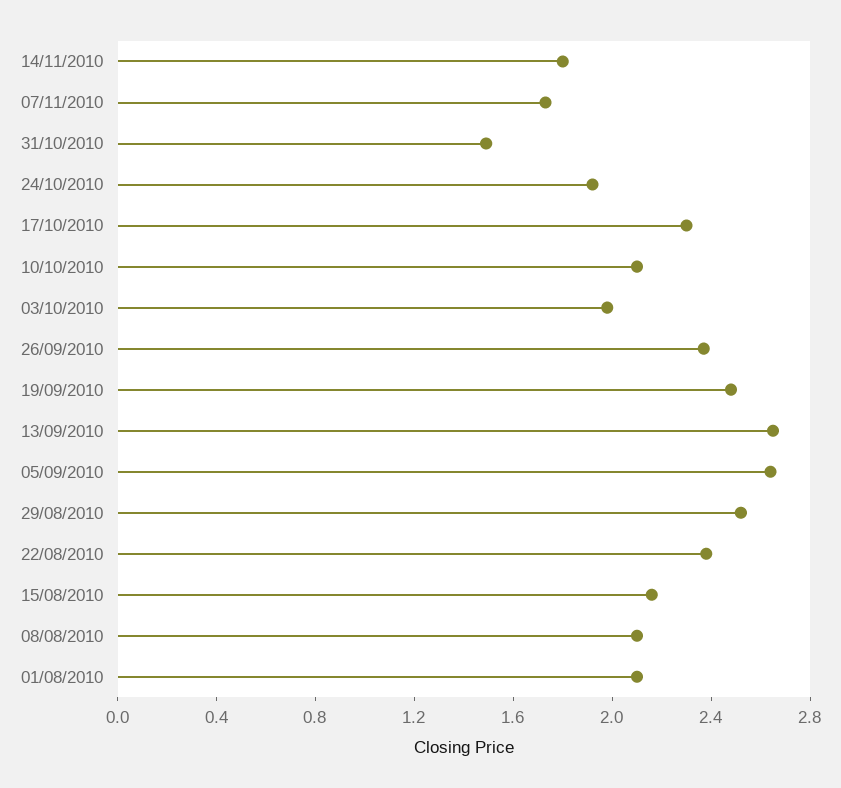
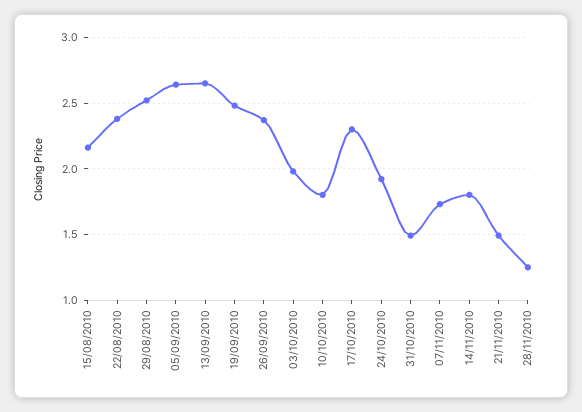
10/10/2010: 2.1 -> 1.8
08/08/2010: 2.1 -> none
01/08/2010: 2.1 -> none
21/11/2010: none -> 1.5
28/11/2010: none -> 1.25

